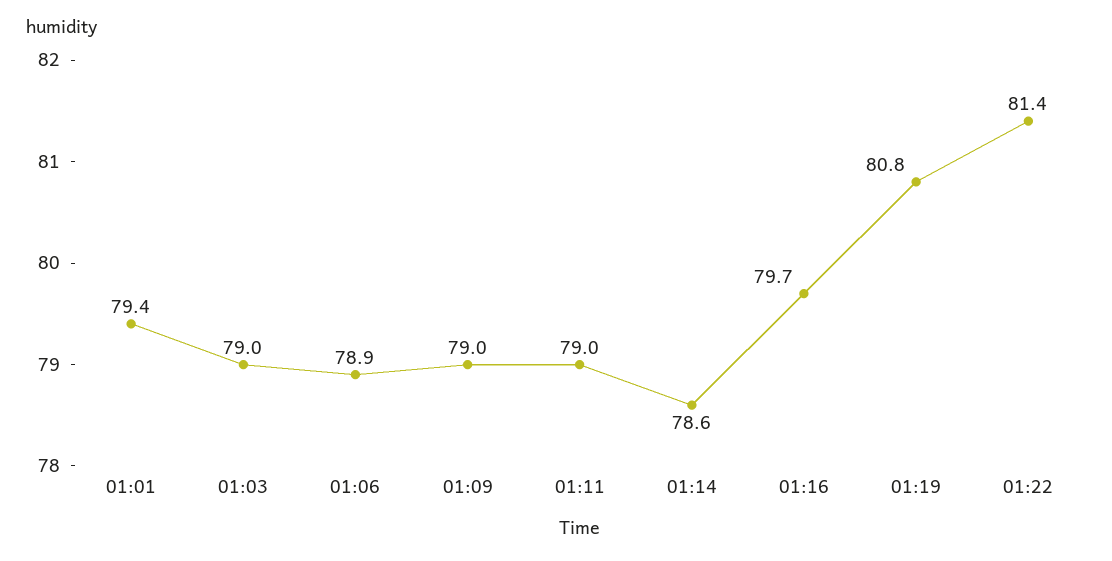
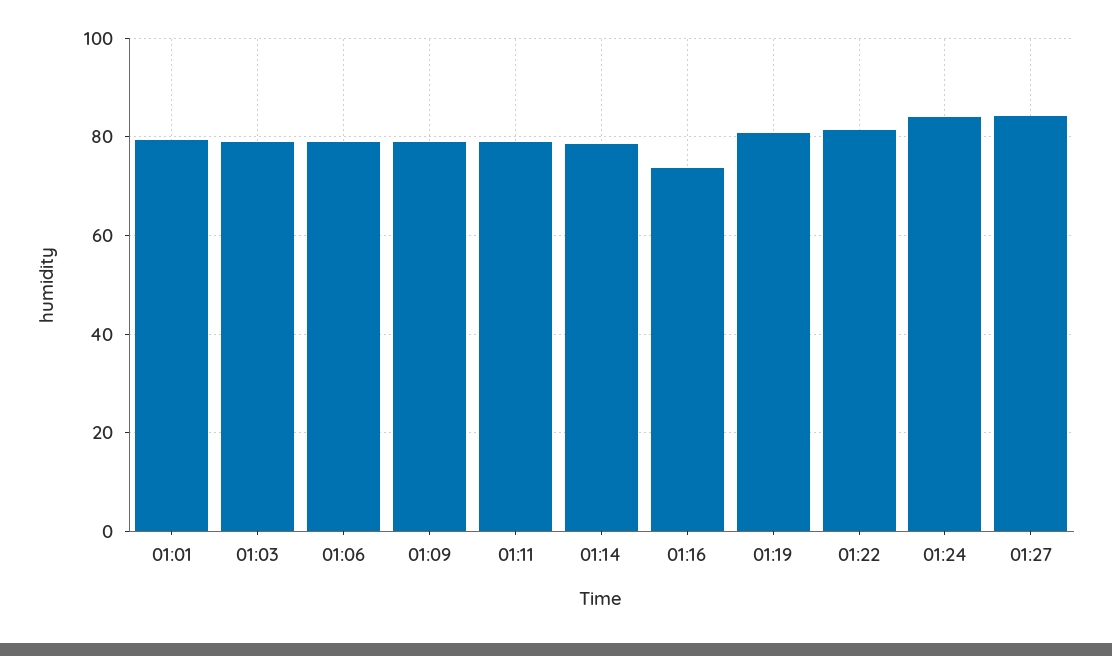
01:16: 79.7 -> 74
01:24: none -> 84
01:27: none -> 84

